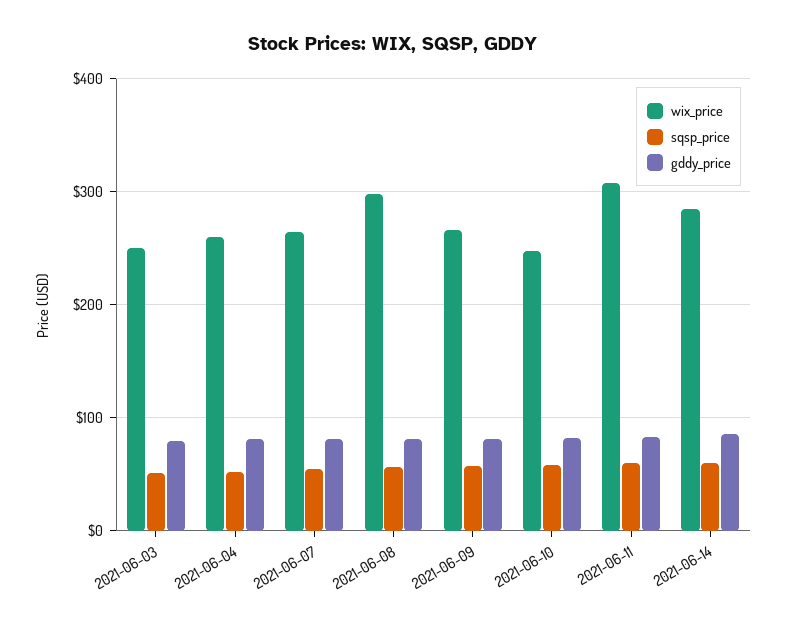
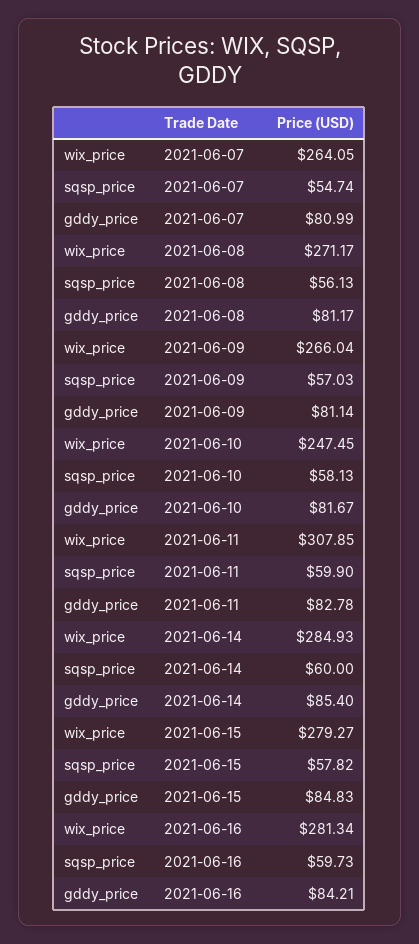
wix_price, 2021-06-03: 250 -> none
sqsp_price, 2021-06-03: 50 -> none
gddy_price, 2021-06-03: 80 -> none
wix_price, 2021-06-04: 260 -> none
sqsp_price, 2021-06-04: 50 -> none
gddy_price, 2021-06-04: 80 -> none
wix_price, 2021-06-08: 300 -> 271.17
wix_price, 2021-06-15: none -> 279.27
sqsp_price, 2021-06-15: none -> 57.82
gddy_price, 2021-06-15: none -> 84.83
wix_price, 2021-06-16: none -> 281.34
sqsp_price, 2021-06-16: none -> 59.73
gddy_price, 2021-06-16: none -> 84.21

